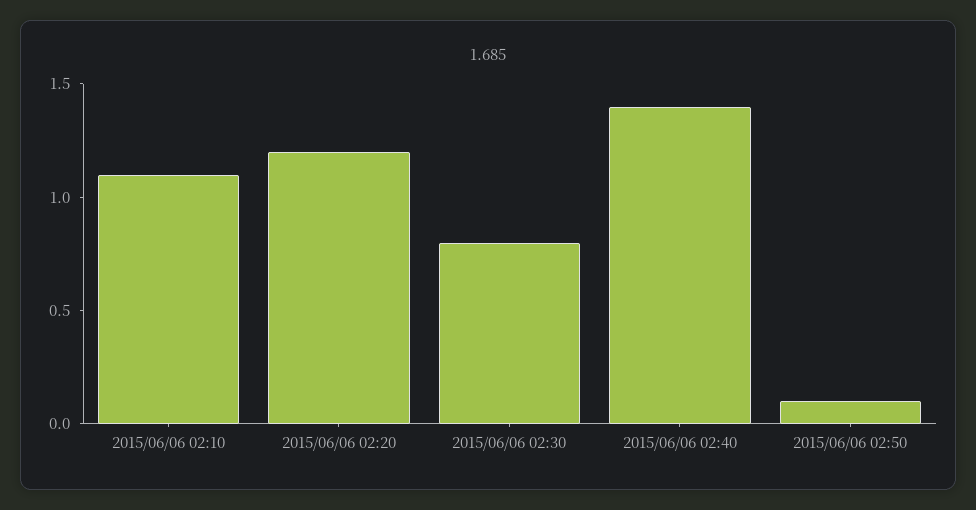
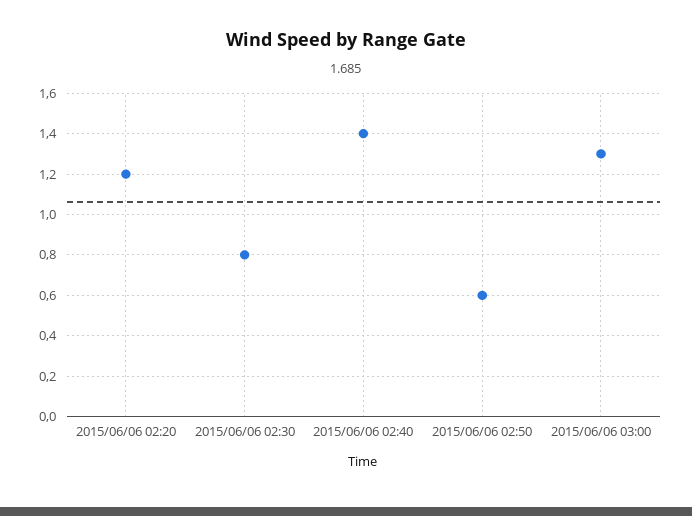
2015/06/06 02:10: 1.1 -> none
2015/06/06 02:50: 0.1 -> 0.6
2015/06/06 03:00: none -> 1.3

